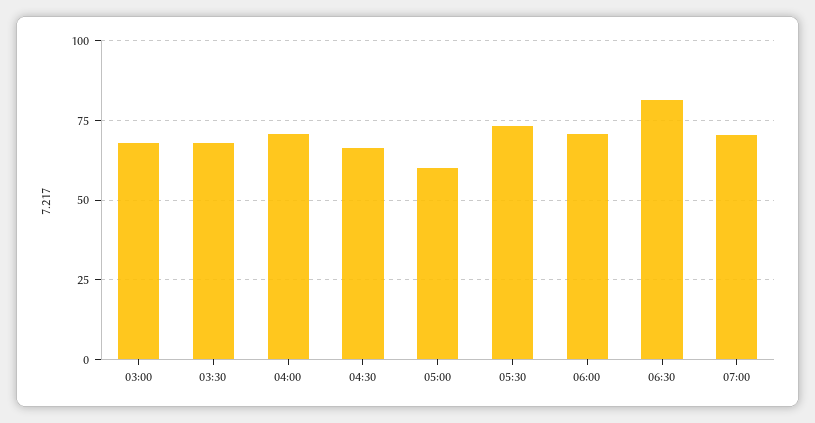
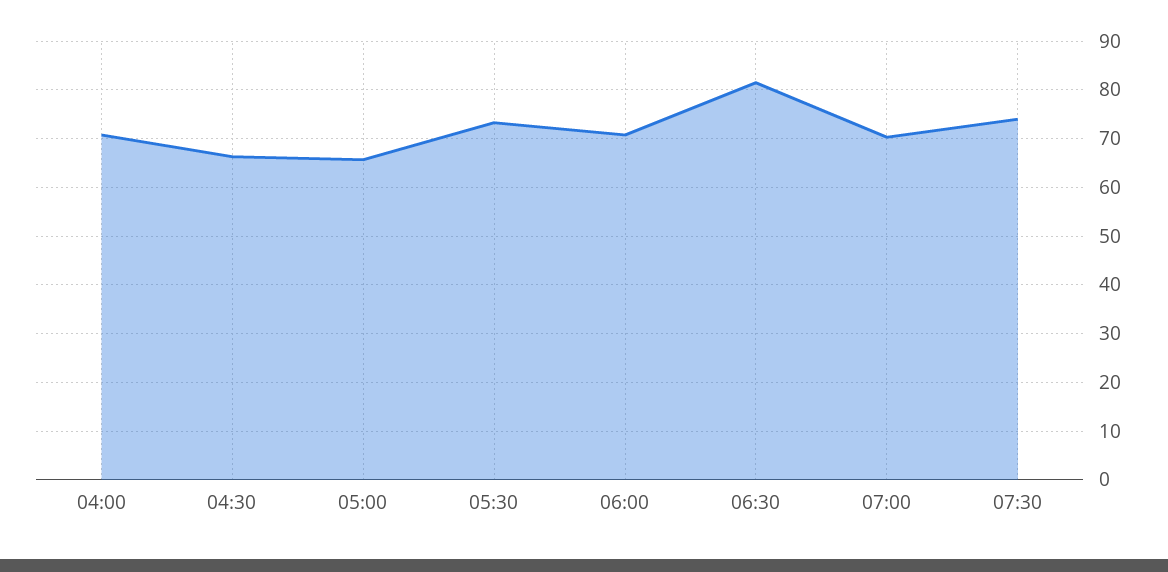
03:00: 67.5 -> none
03:30: 67.5 -> none
05:00: 60 -> 66
07:30: none -> 74

